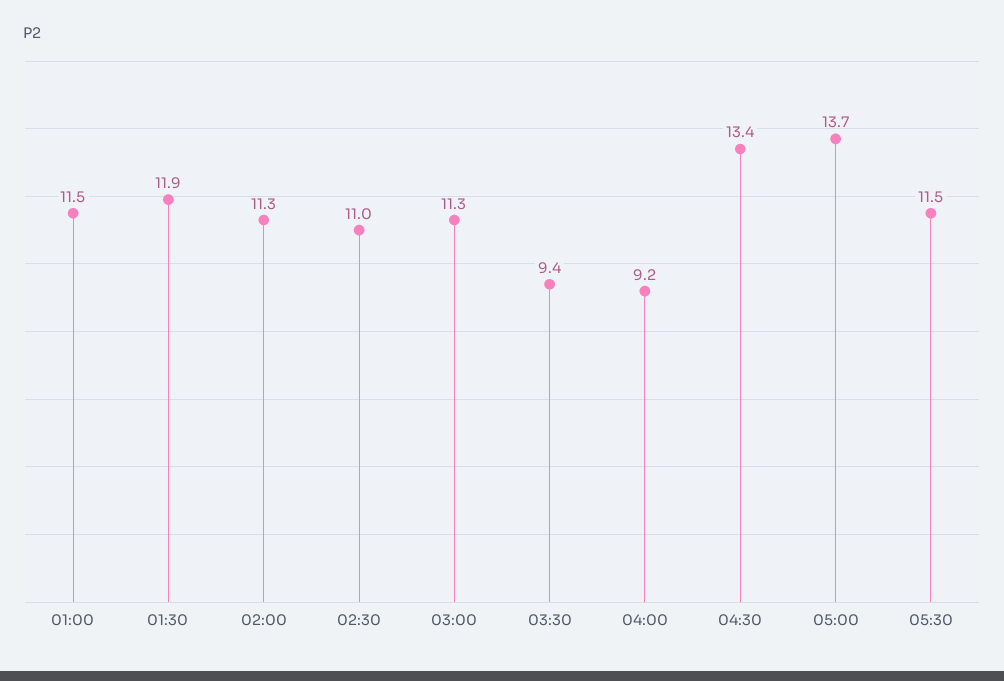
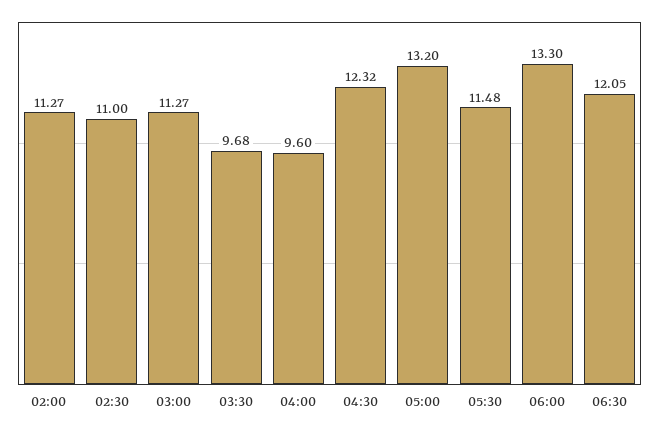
01:00: 11.5 -> none
01:30: 11.9 -> none
03:30: 9.4 -> 9.68
04:00: 9.2 -> 9.6
04:30: 13.4 -> 12.32
05:00: 13.7 -> 13.2
06:00: none -> 13.3
06:30: none -> 12.05

